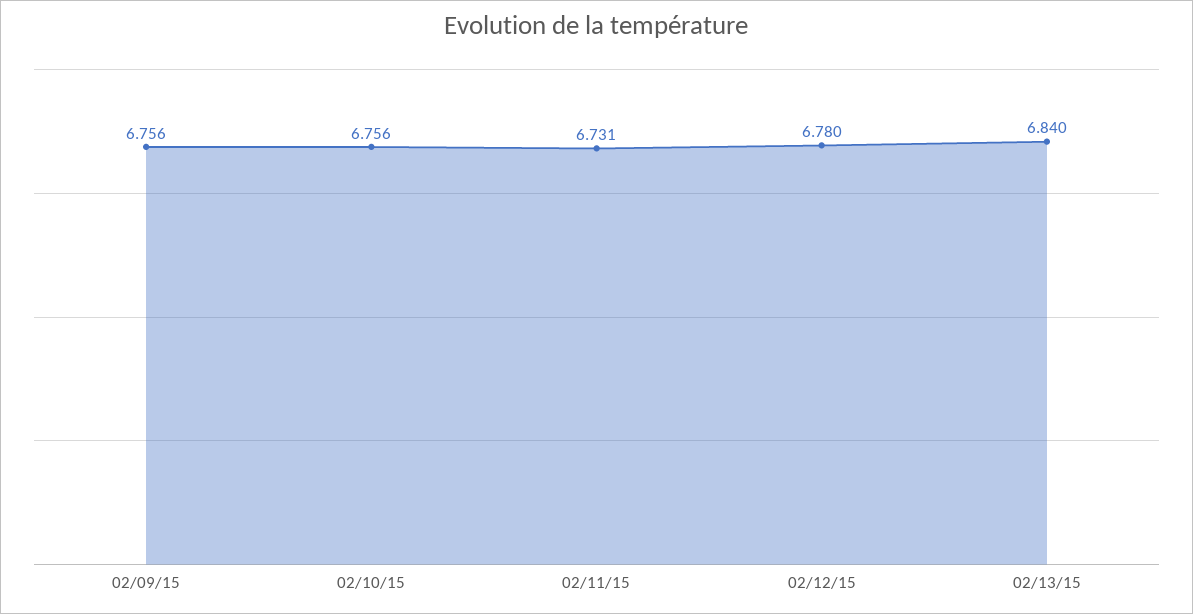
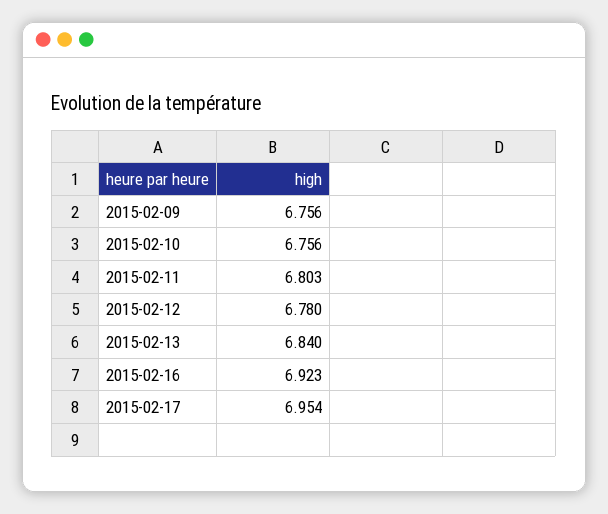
02/11/15: 6.731 -> 6.803
2015-02-16: none -> 6.923
2015-02-17: none -> 6.954

